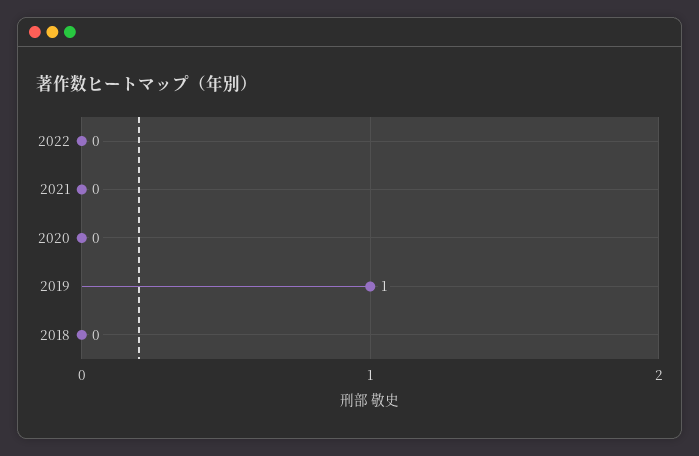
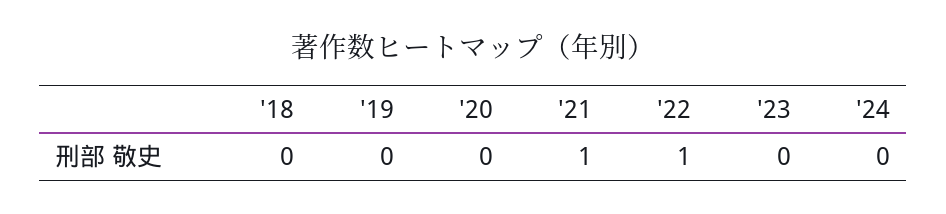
2022: 0 -> 1
2021: 0 -> 1
2019: 1 -> 0
'23: none -> 0
'24: none -> 0

